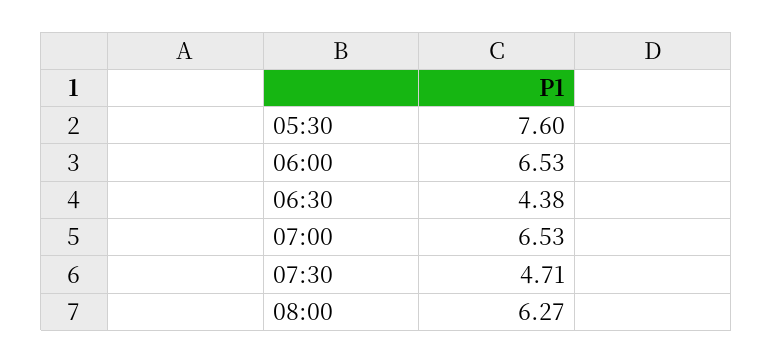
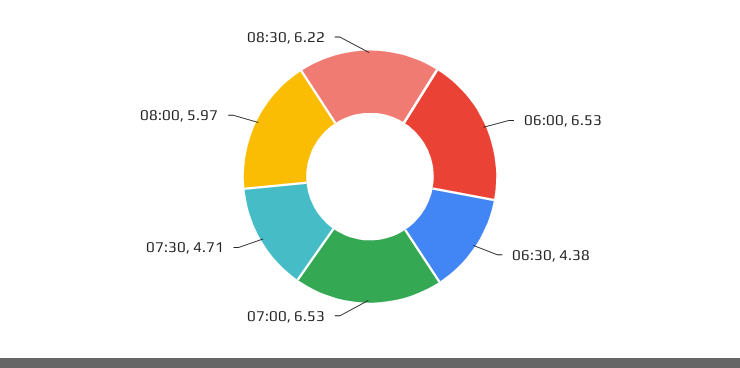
05:30: 7.6 -> none
08:00: 6.27 -> 5.97
08:30: none -> 6.22

